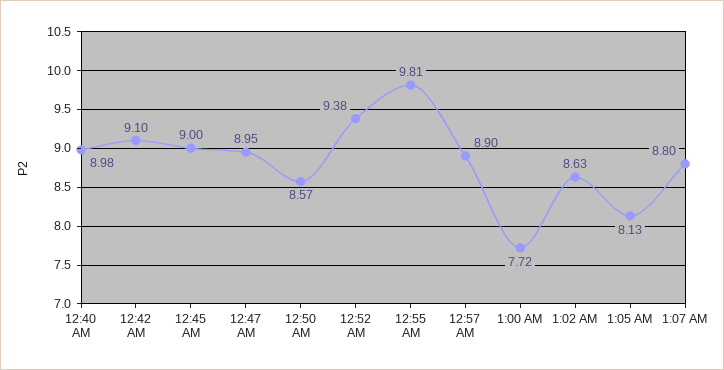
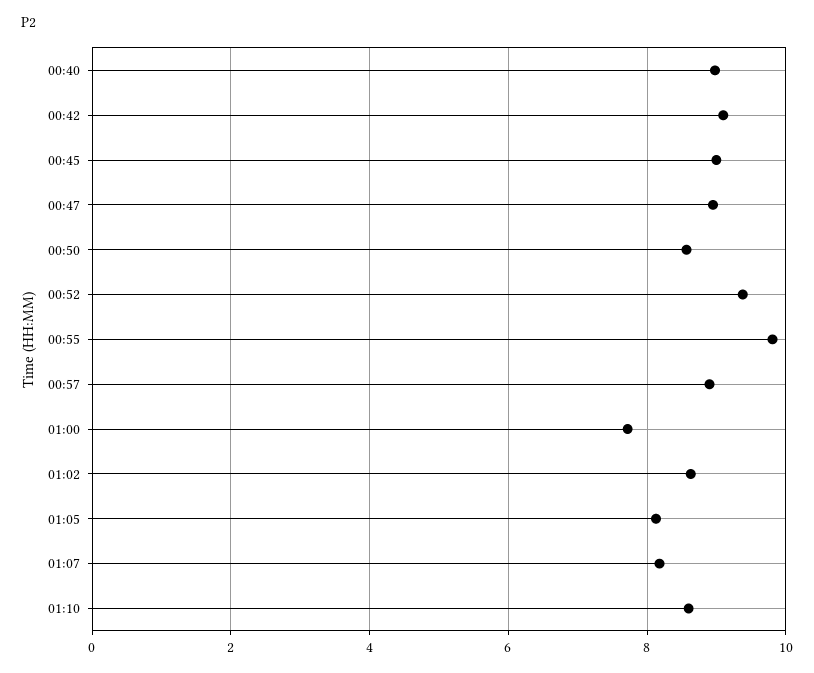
1:07 AM: 8.8 -> 8.2
01:10: none -> 8.6

